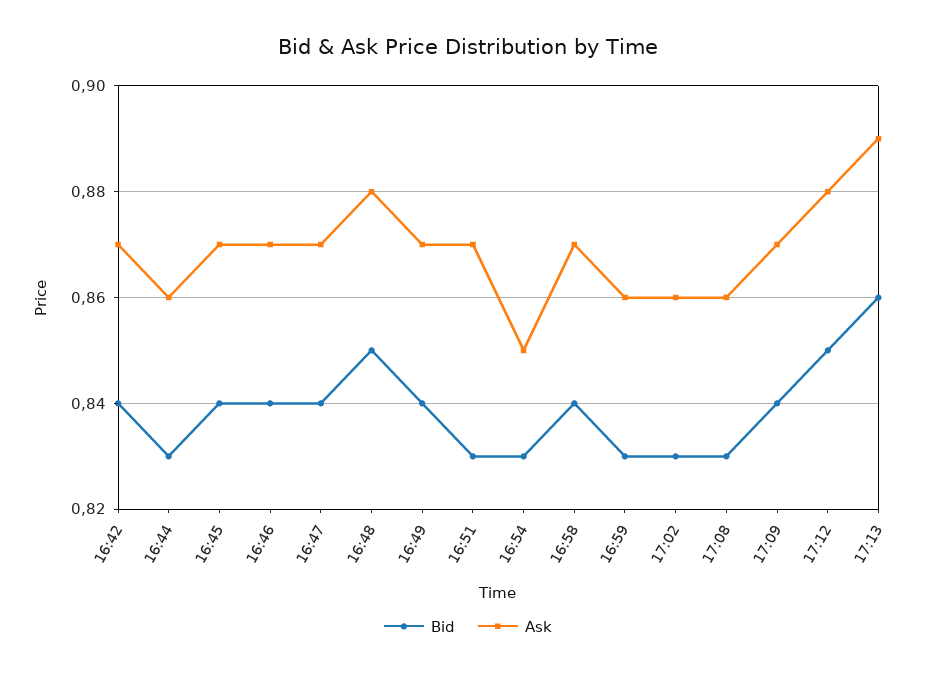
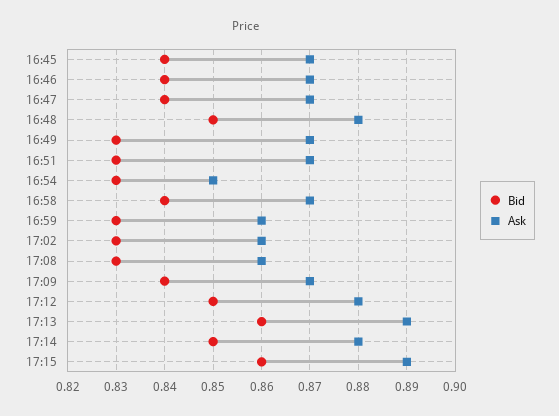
Bid, 16:42: 0.84 -> none
Ask, 16:42: 0.87 -> none
Bid, 16:44: 0.83 -> none
Ask, 16:44: 0.86 -> none
Bid, 16:49: 0.84 -> 0.83
Bid, 17:14: none -> 0.85
Ask, 17:14: none -> 0.88
Bid, 17:15: none -> 0.86
Ask, 17:15: none -> 0.89

